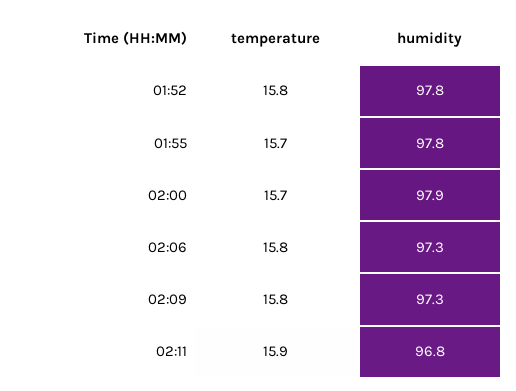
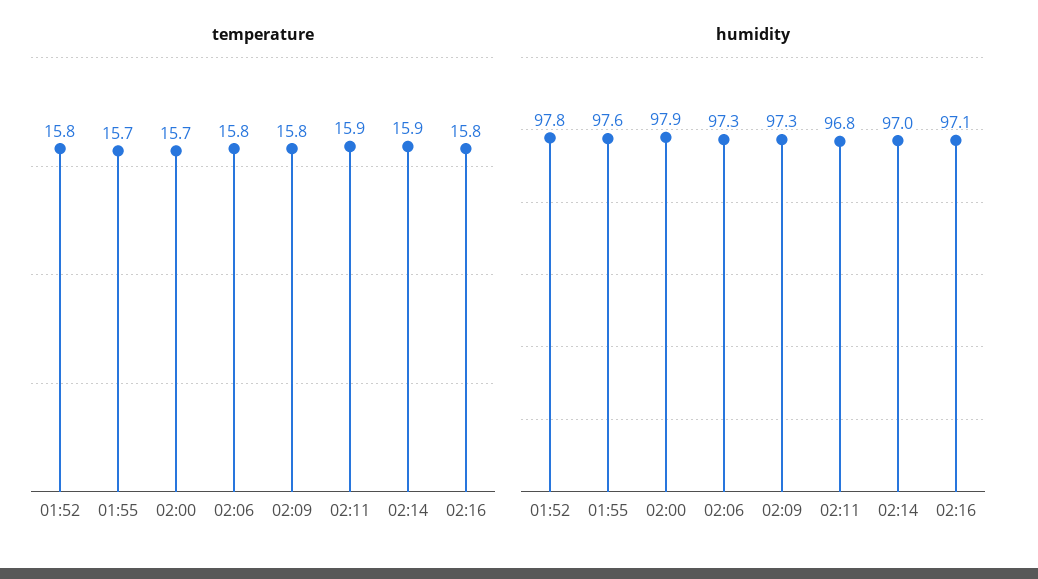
humidity, 01:55: 97.8 -> 97.6
temperature, 02:14: none -> 15.9
temperature, 02:16: none -> 15.8
humidity, 02:14: none -> 97
humidity, 02:16: none -> 97.1

